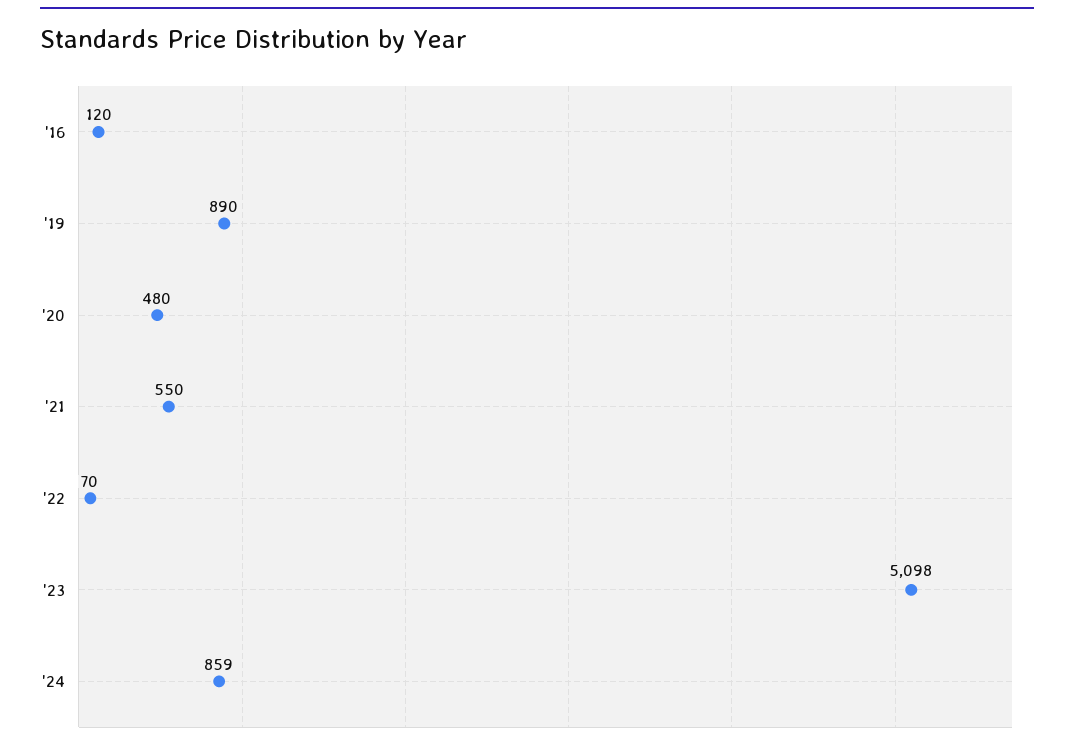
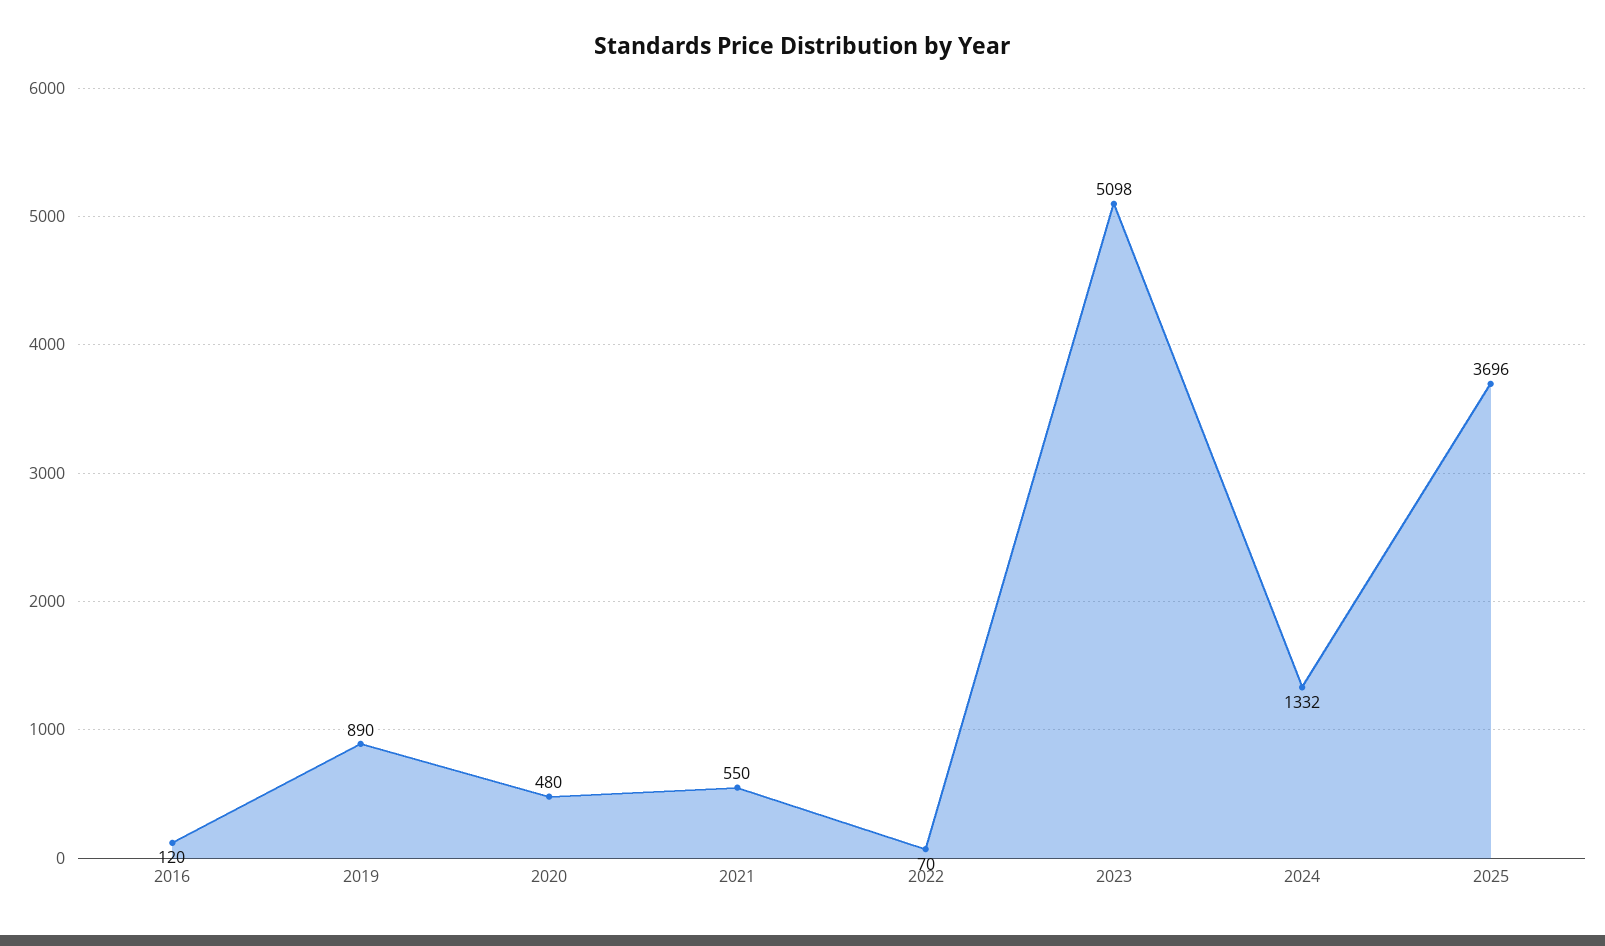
'24: 859 -> 1332
2025: none -> 3696

